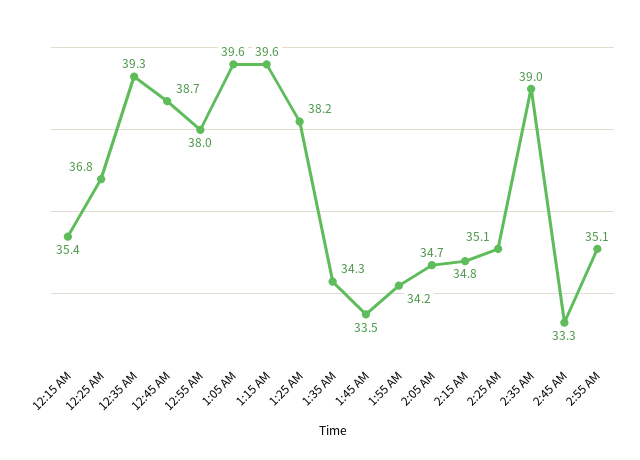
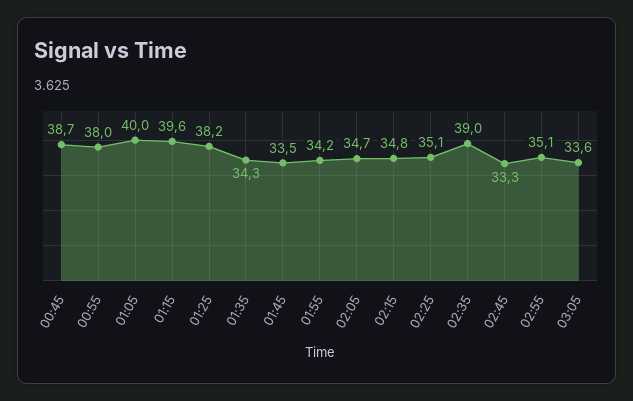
12:15 AM: 35.4 -> none
12:25 AM: 36.8 -> none
12:35 AM: 39.3 -> none
1:05 AM: 39.6 -> 40
03:05: none -> 33.6

